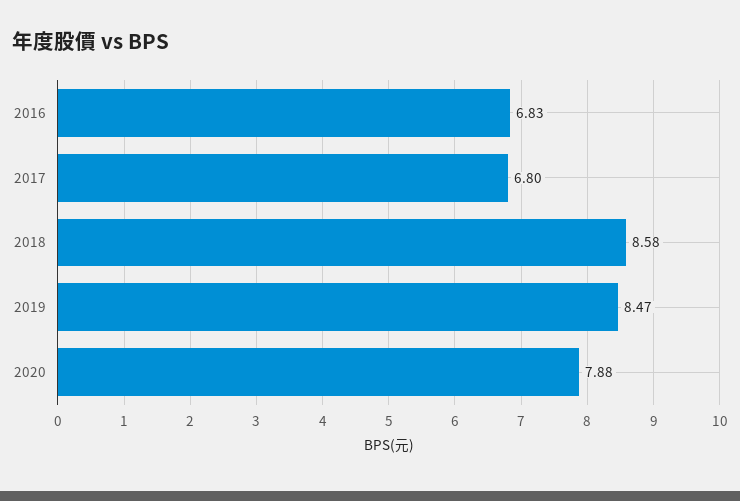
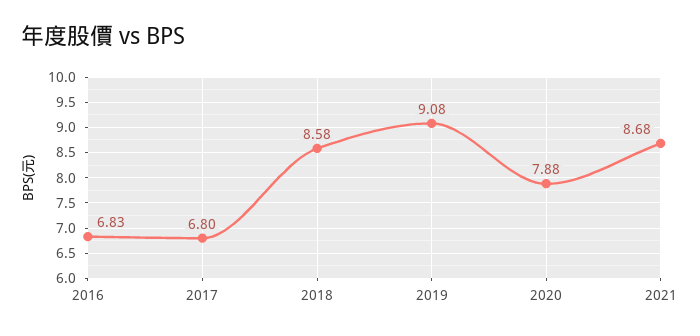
2019: 8.47 -> 9.08
2021: none -> 8.68

